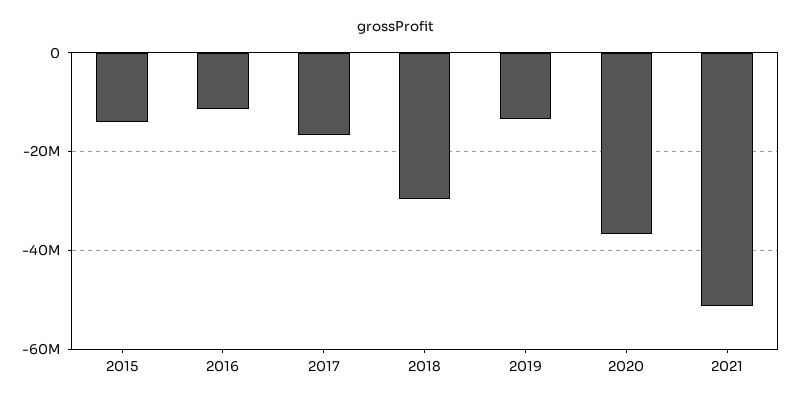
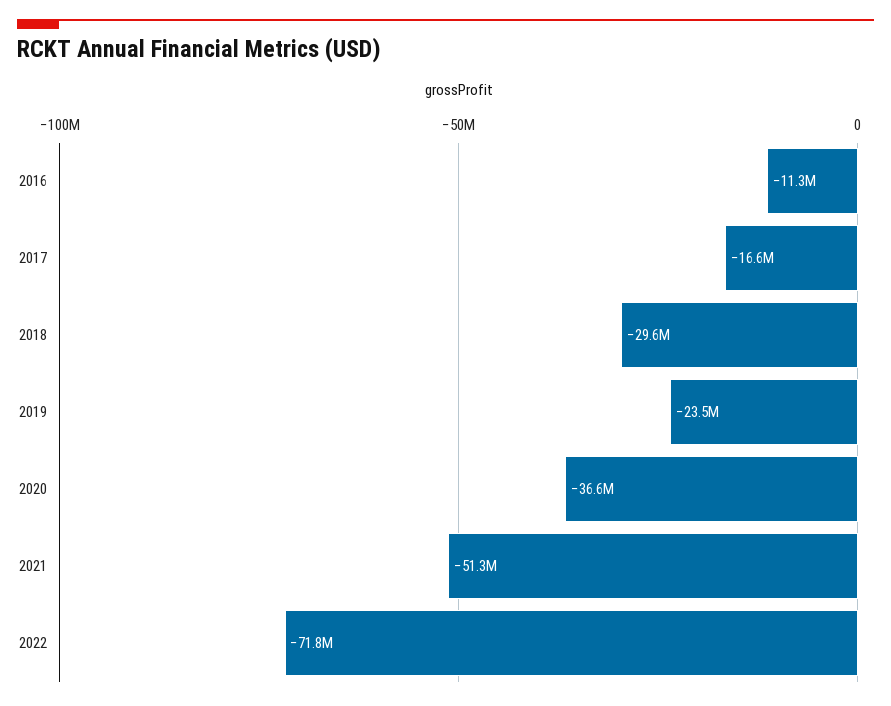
2015: -14000000 -> none
2019: -14000000 -> -23500000
2022: none -> -71800000

